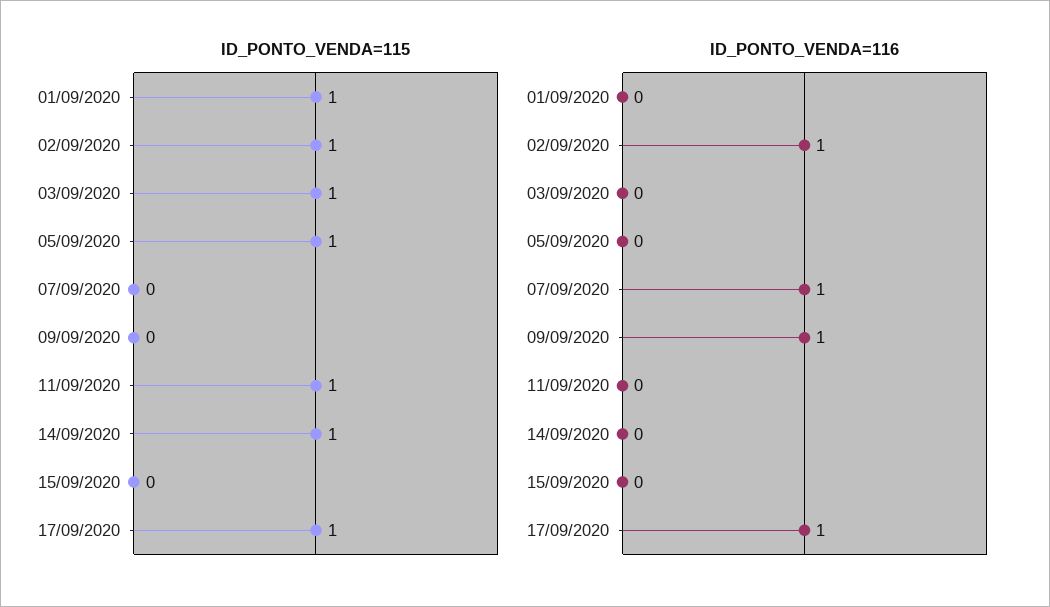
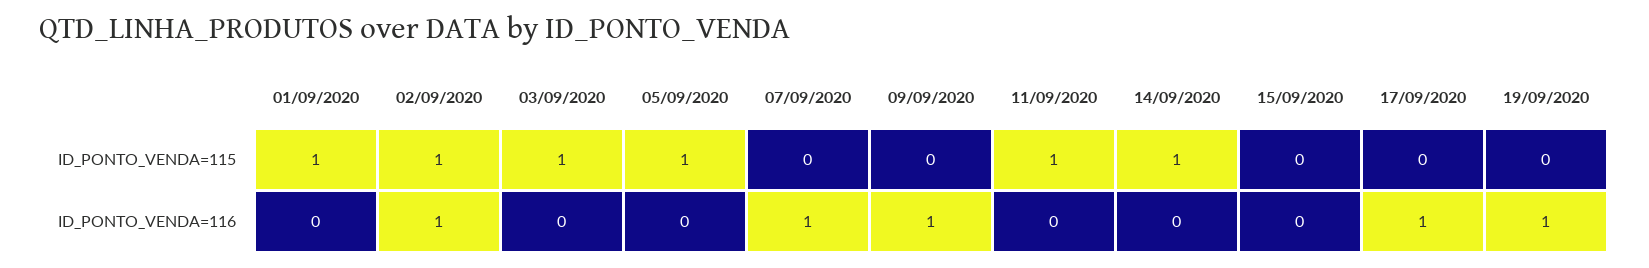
ID_PONTO_VENDA=115, 17/09/2020: 1 -> 0
ID_PONTO_VENDA=115, 19/09/2020: none -> 0
ID_PONTO_VENDA=116, 19/09/2020: none -> 1

